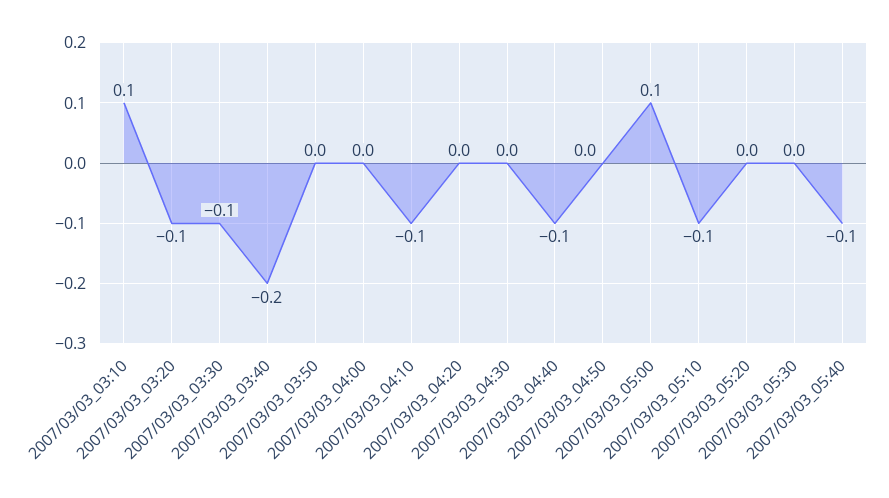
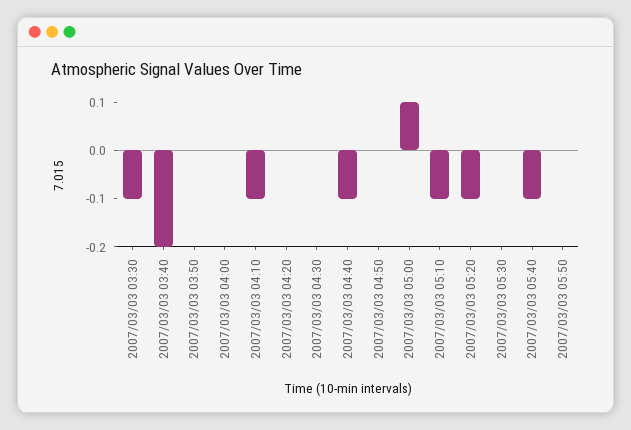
2007/03/03_03:10: 0.1 -> none
2007/03/03_03:20: -0.1 -> none
2007/03/03_05:20: 0 -> -0.1
2007/03/03 05:50: none -> 0

